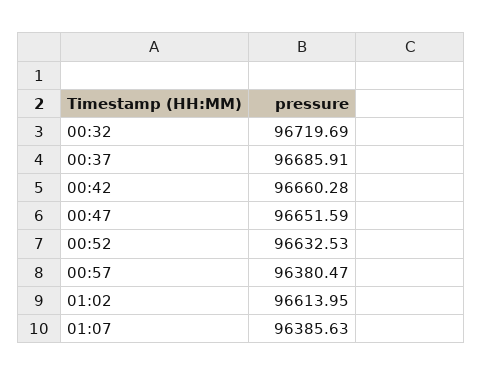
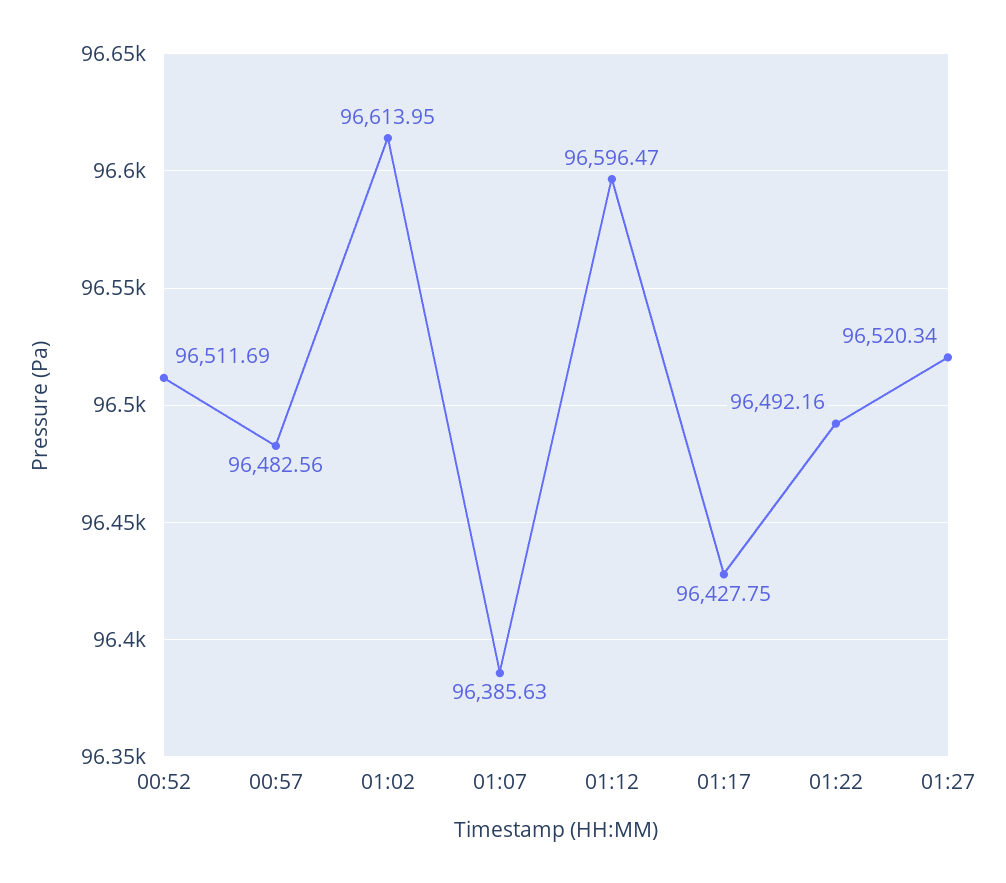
00:32: 96719.69 -> none
00:37: 96685.91 -> none
00:42: 96660.28 -> none
00:47: 96651.59 -> none
00:52: 96632.53 -> 96511.69
00:57: 96380.47 -> 96482.56
01:12: none -> 96596.47
01:17: none -> 96427.75
01:22: none -> 96492.16
01:27: none -> 96520.34

